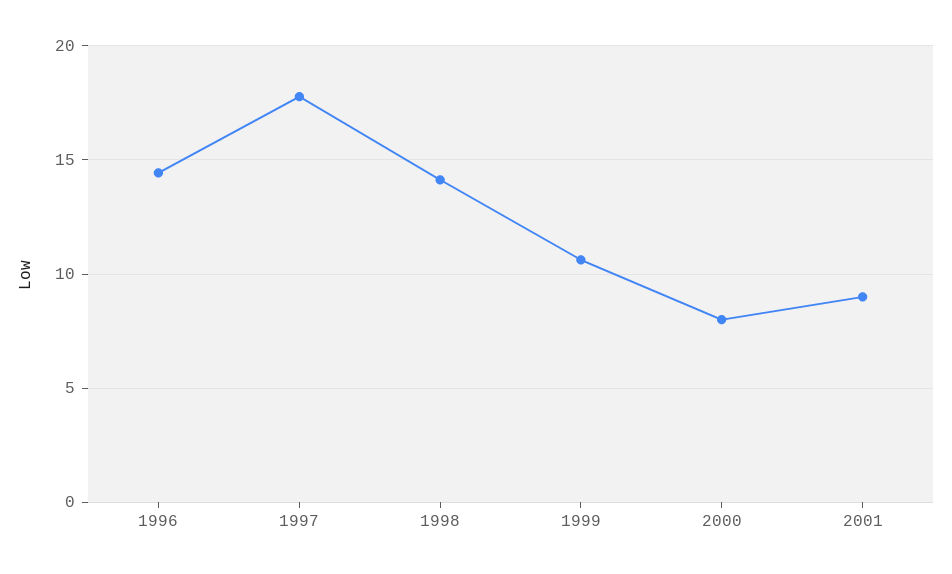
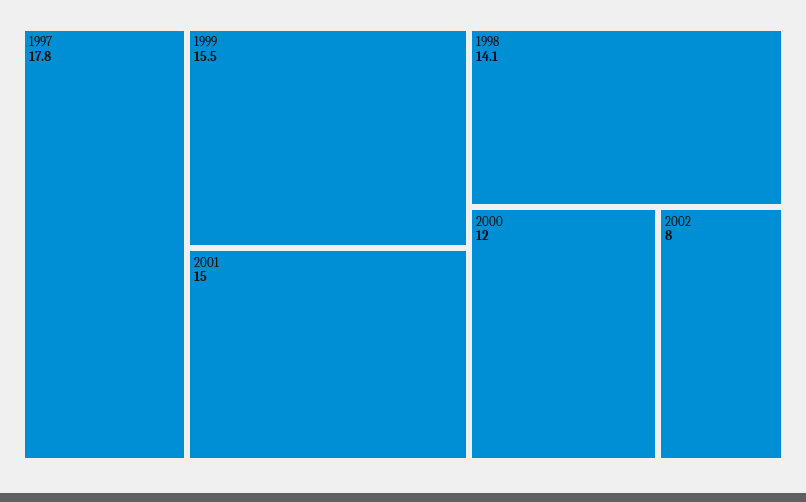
1996: 14.5 -> none
1999: 10.5 -> 15.5
2000: 8 -> 12
2001: 9 -> 15
2002: none -> 8

